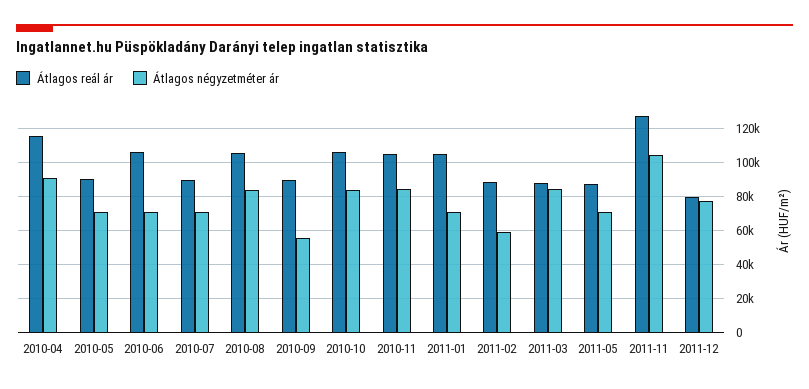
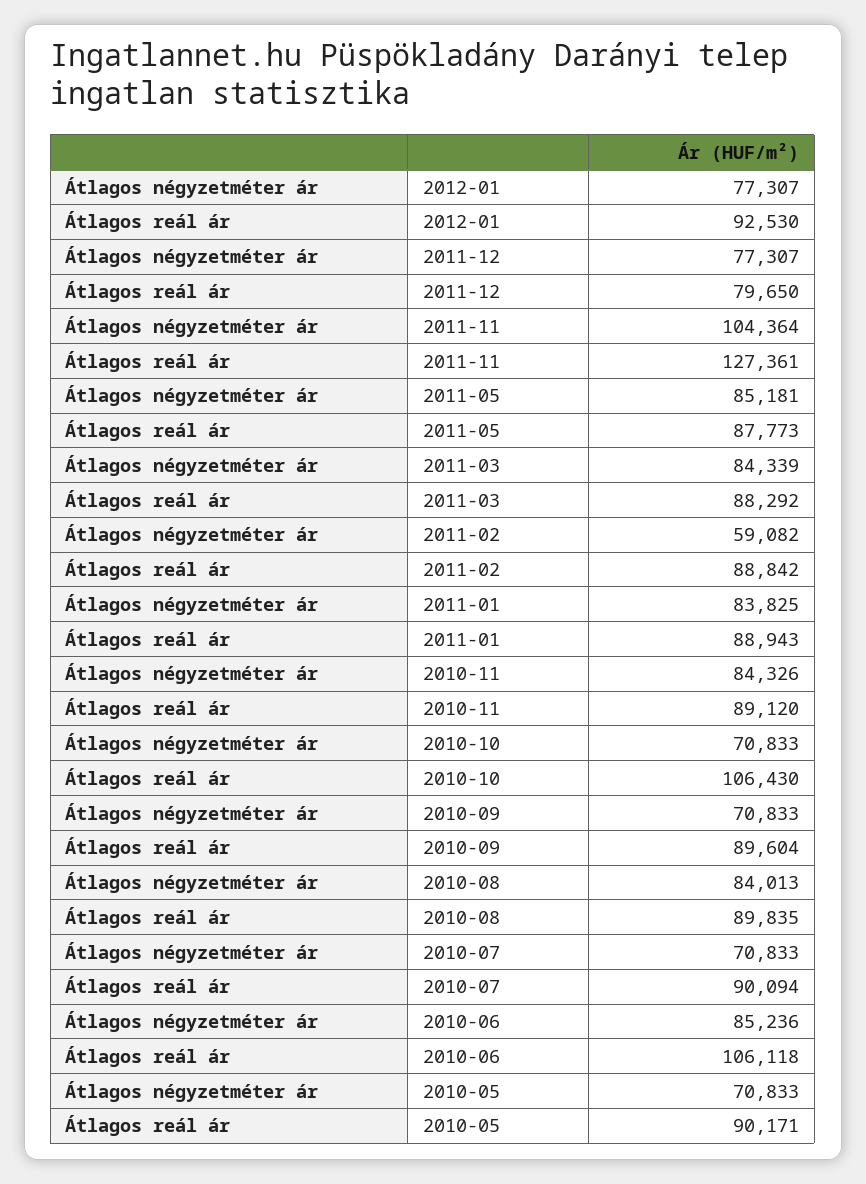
Átlagos reál ár, 2010-04: 115000 -> none
Átlagos négyzetméter ár, 2010-04: 90000 -> none
Átlagos négyzetméter ár, 2010-06: 70000 -> 85236
Átlagos reál ár, 2010-08: 105000 -> 89835
Átlagos négyzetméter ár, 2010-09: 55000 -> 70833
Átlagos négyzetméter ár, 2010-10: 85000 -> 70833
Átlagos reál ár, 2010-11: 105000 -> 89120
Átlagos reál ár, 2011-01: 105000 -> 88943
Átlagos négyzetméter ár, 2011-01: 70000 -> 83825
Átlagos négyzetméter ár, 2011-05: 70000 -> 85181
Átlagos négyzetméter ár, 2012-01: none -> 77307
Átlagos reál ár, 2012-01: none -> 92530

